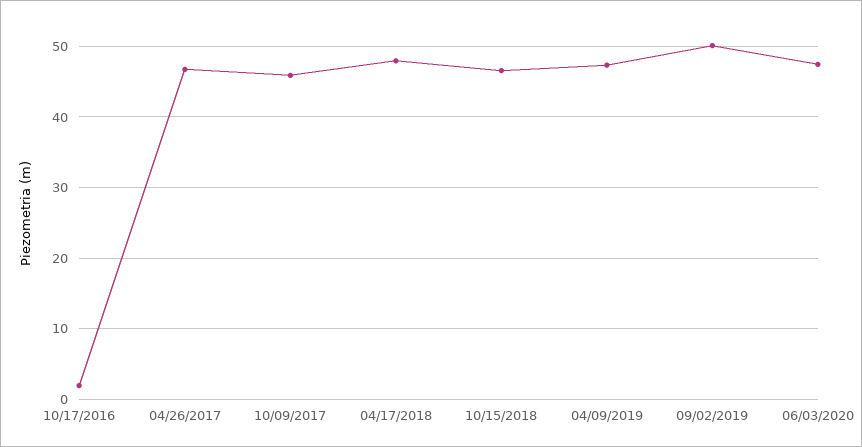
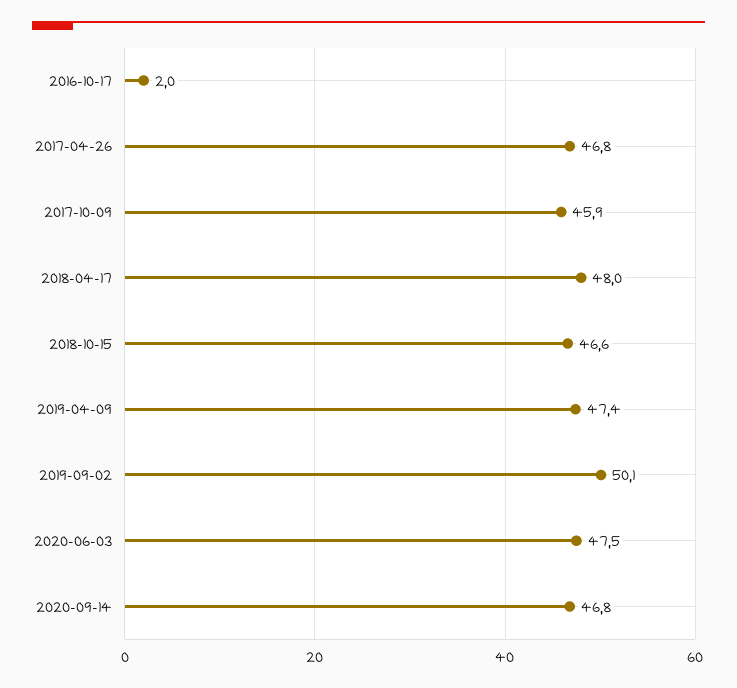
2020-09-14: none -> 46.8

